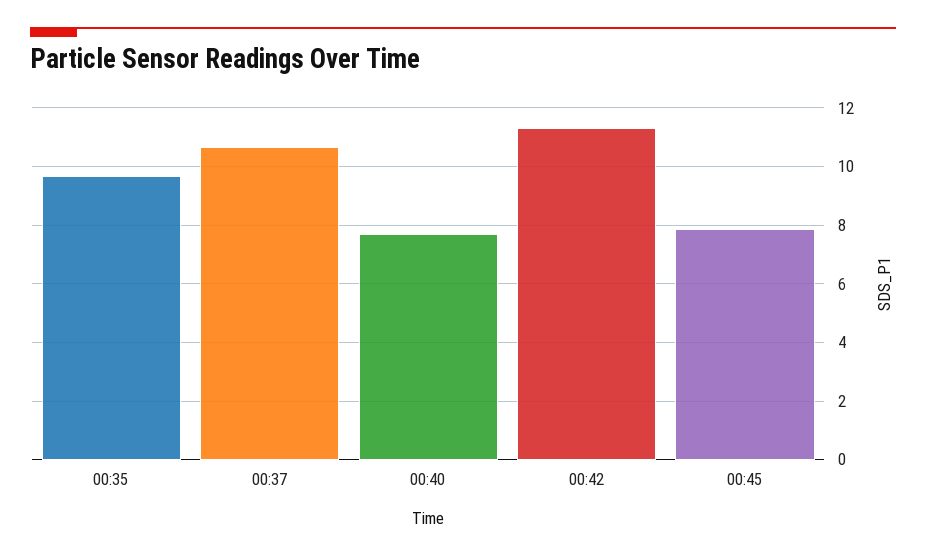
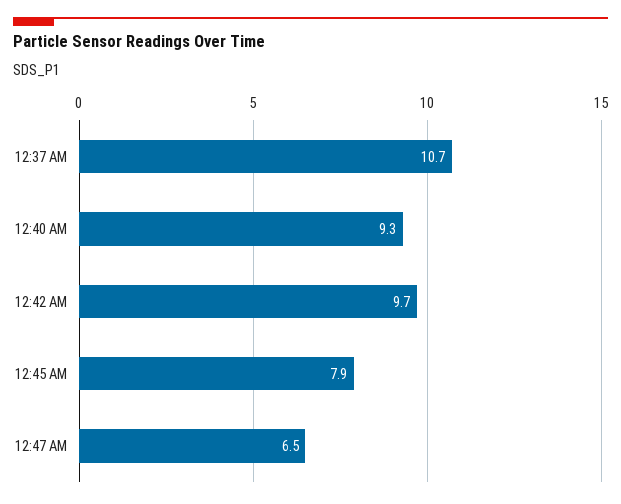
00:35: 9.75 -> none
00:40: 7.75 -> 9.3
00:42: 11.25 -> 9.7
12:47 AM: none -> 6.5

